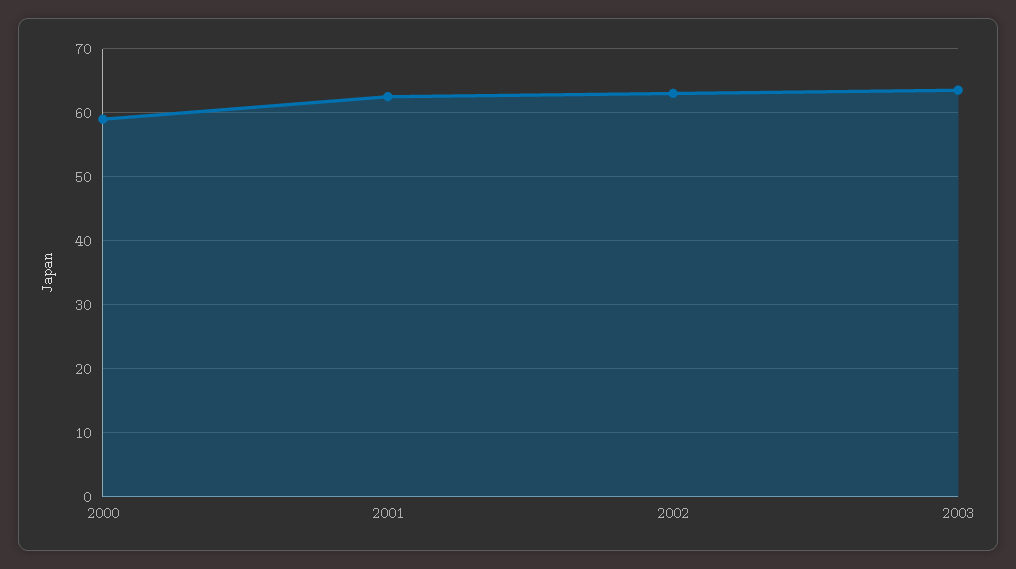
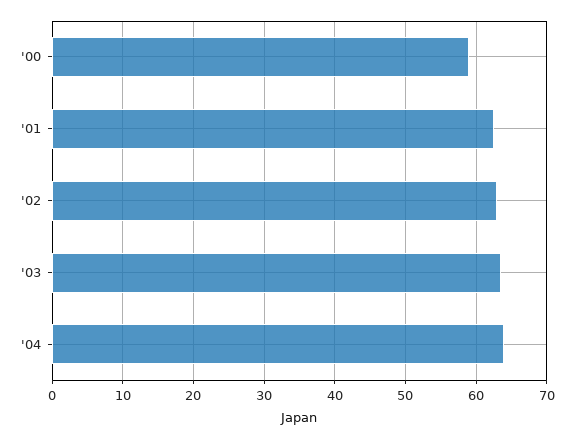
'04: none -> 64

